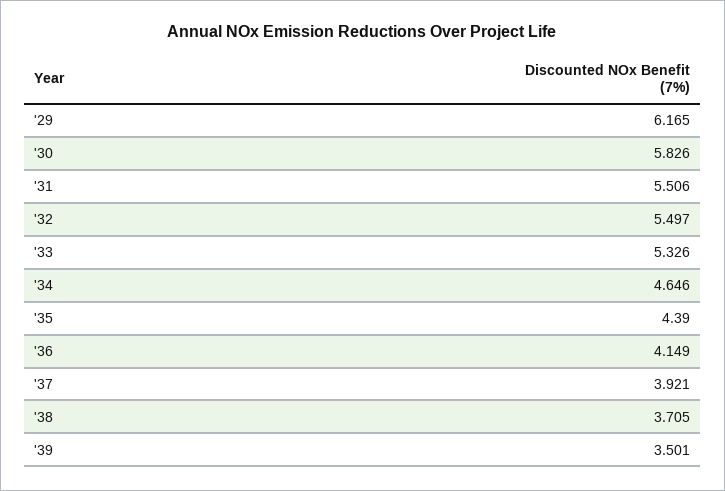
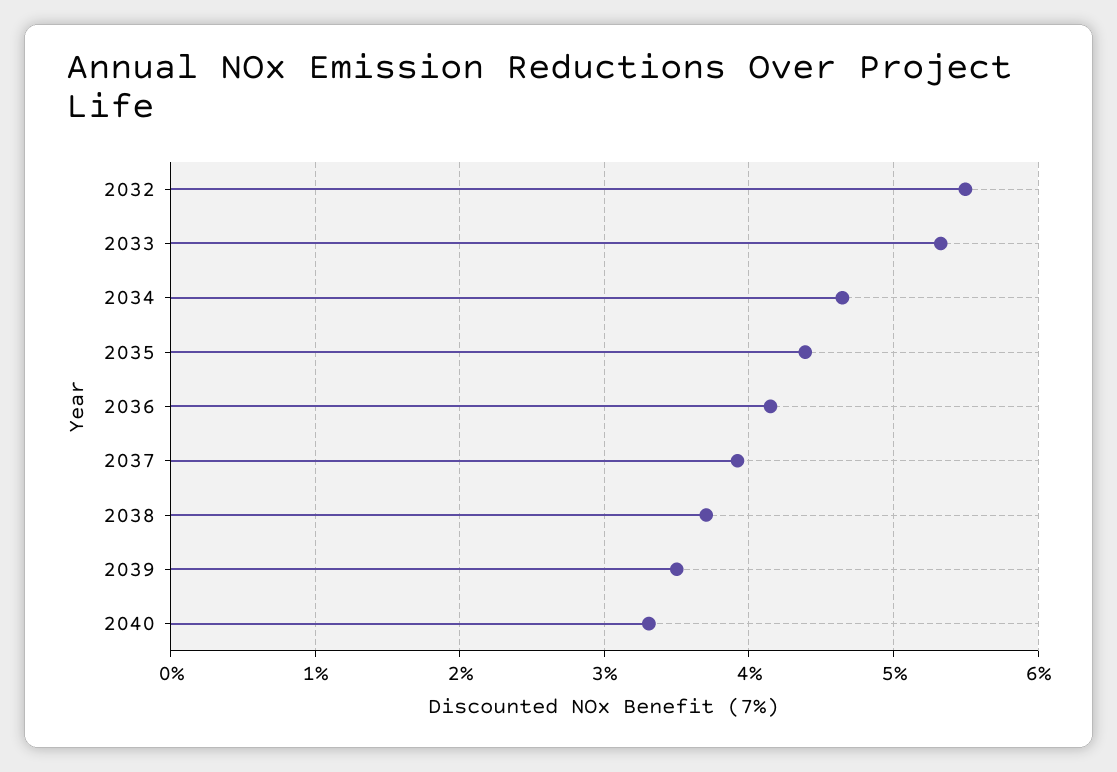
'29: 6.165 -> none
'30: 5.826 -> none
'31: 5.506 -> none
2040: none -> 3.3

